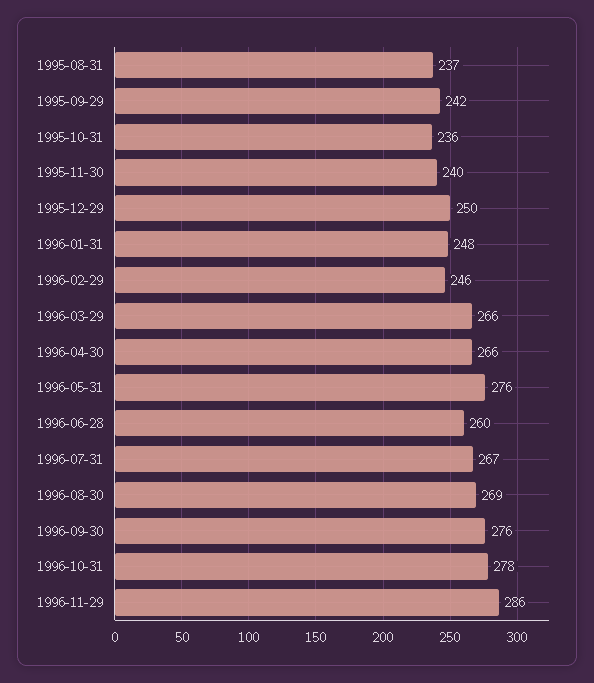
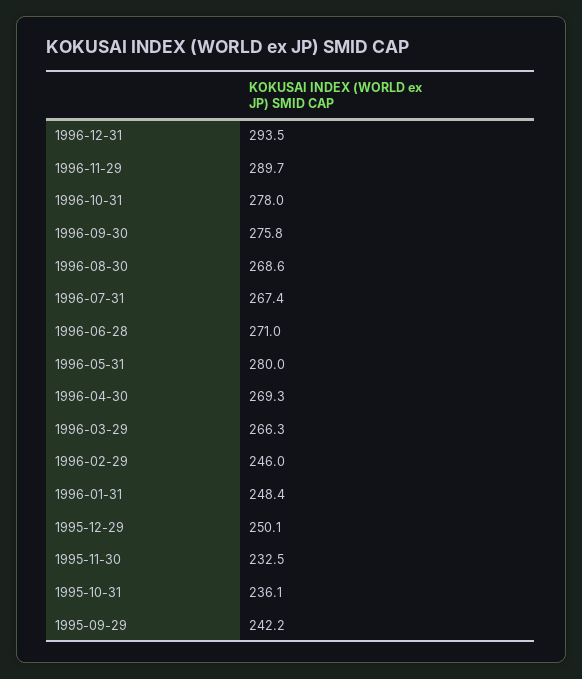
1995-08-31: 237 -> none
1995-11-30: 240 -> 232.5
1996-04-30: 266 -> 269.3
1996-05-31: 276 -> 280
1996-06-28: 260 -> 271
1996-11-29: 286 -> 289.7
1996-12-31: none -> 293.5

